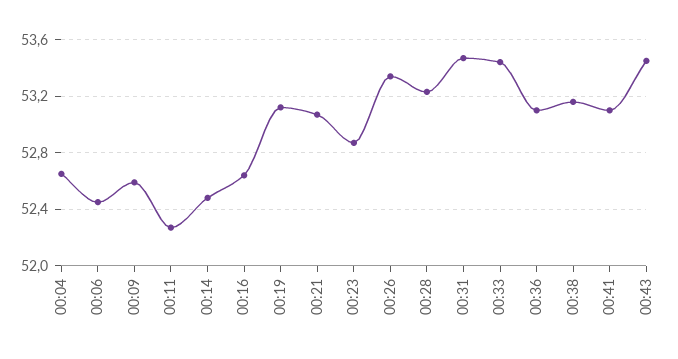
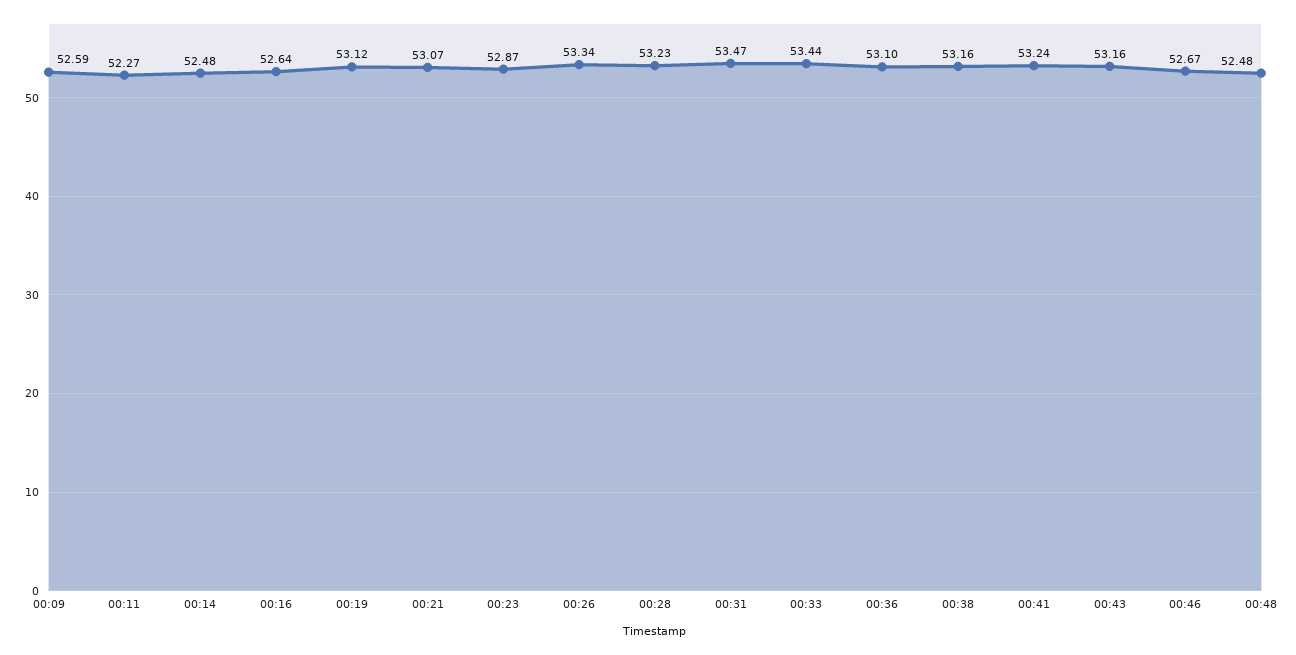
00:04: 52.65 -> none
00:06: 52.45 -> none
00:41: 53.1 -> 53.24
00:43: 53.45 -> 53.16
00:46: none -> 52.67
00:48: none -> 52.48

